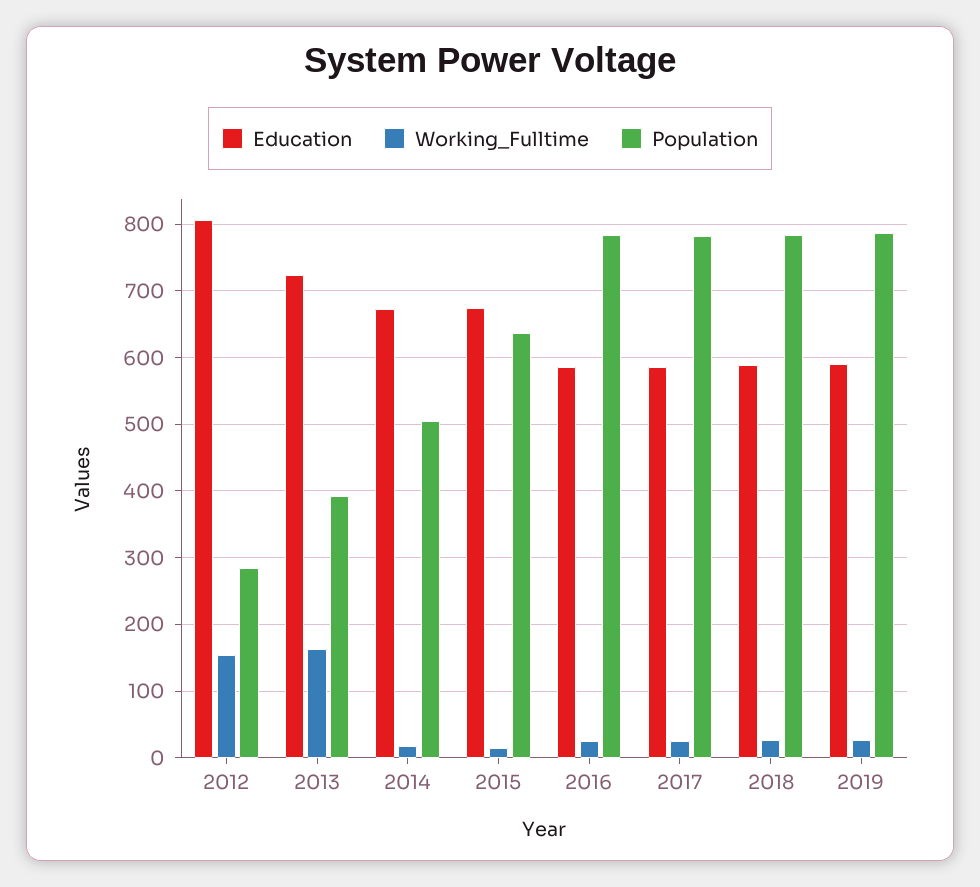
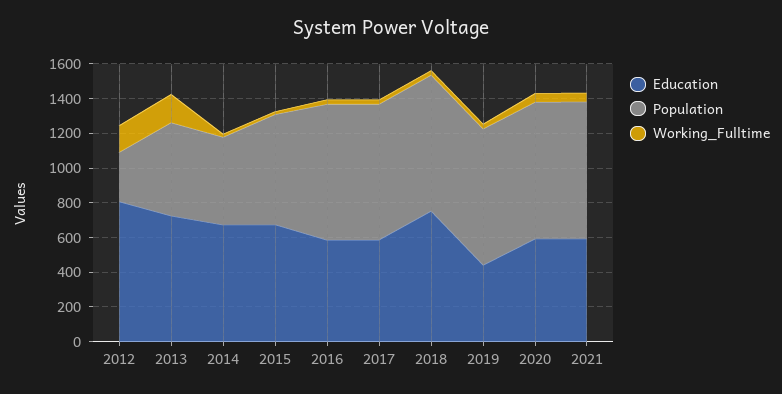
Population, 2013: 390 -> 550
Education, 2018: 590 -> 750
Education, 2019: 590 -> 450
Education, 2020: none -> 600
Population, 2020: none -> 800
Working_Fulltime, 2020: none -> 50
Education, 2021: none -> 600
Population, 2021: none -> 800
Working_Fulltime, 2021: none -> 50

